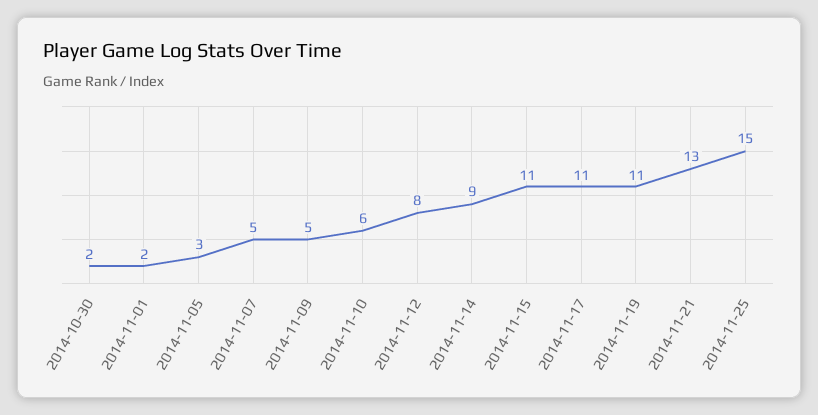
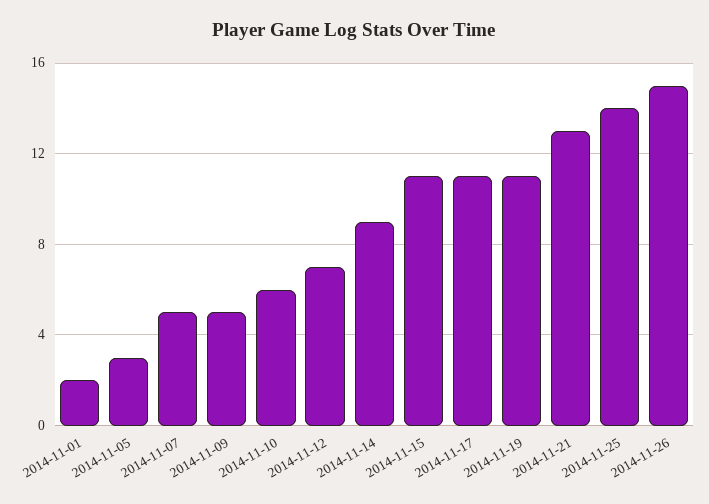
2014-10-30: 2 -> none
2014-11-12: 8 -> 7
2014-11-25: 15 -> 14
2014-11-26: none -> 15

